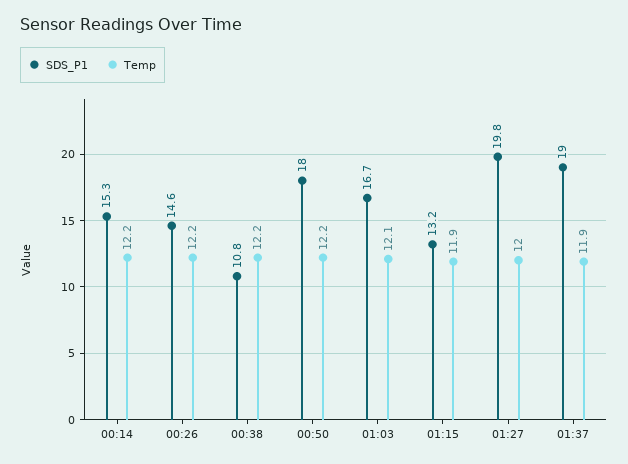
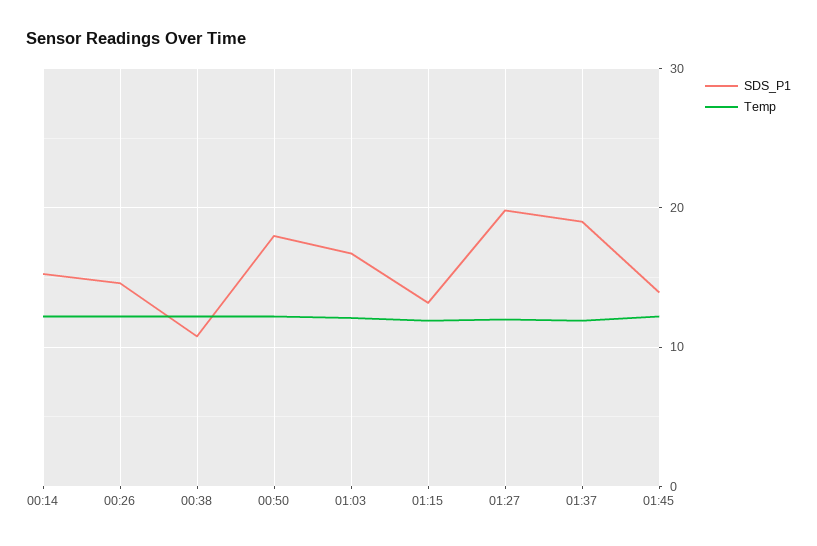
SDS_P1, 01:45: none -> 14
Temp, 01:45: none -> 12

